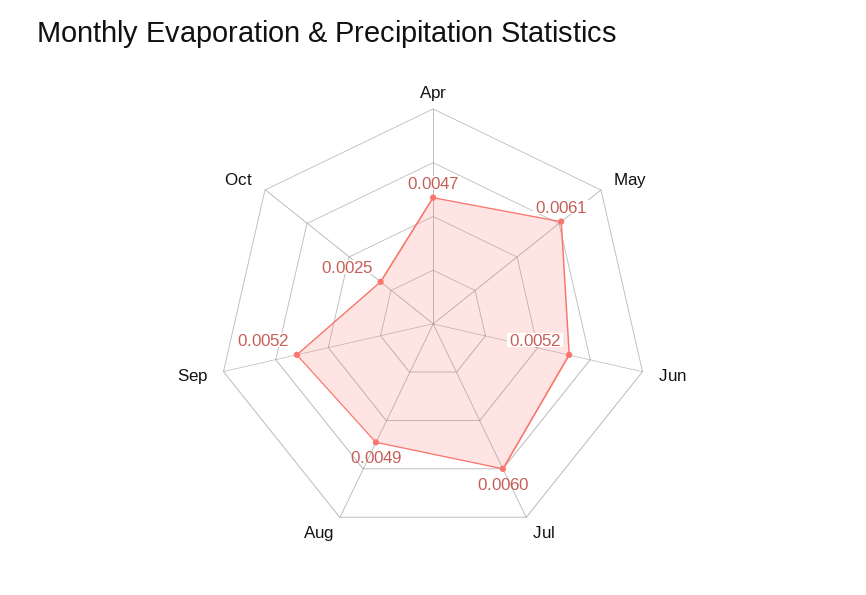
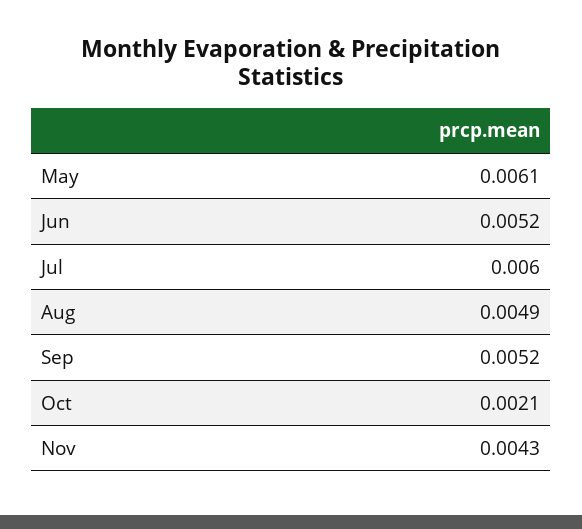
Apr: 0.0047 -> none
Oct: 0.0025 -> 0.0021
Nov: none -> 0.0043

